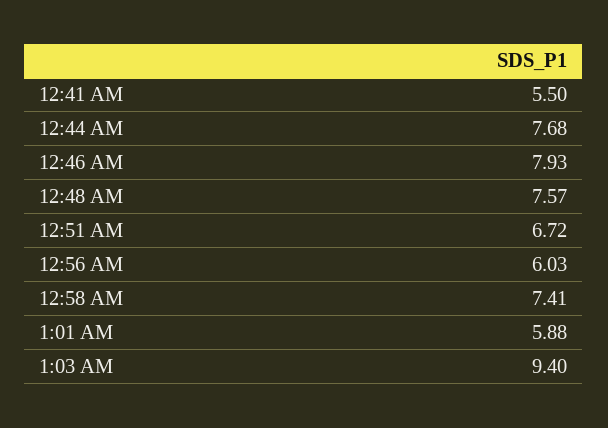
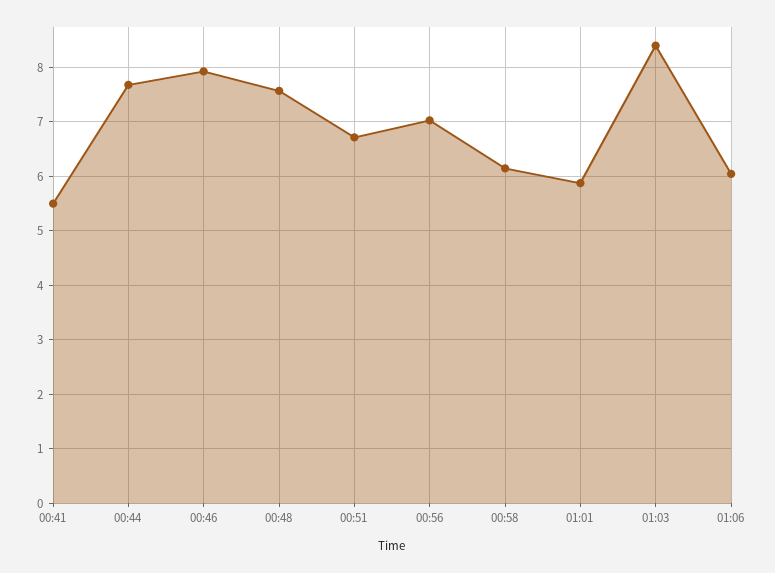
12:56 AM: 6.03 -> 7
12:58 AM: 7.41 -> 6.2
1:03 AM: 9.4 -> 8.4
01:06: none -> 6

